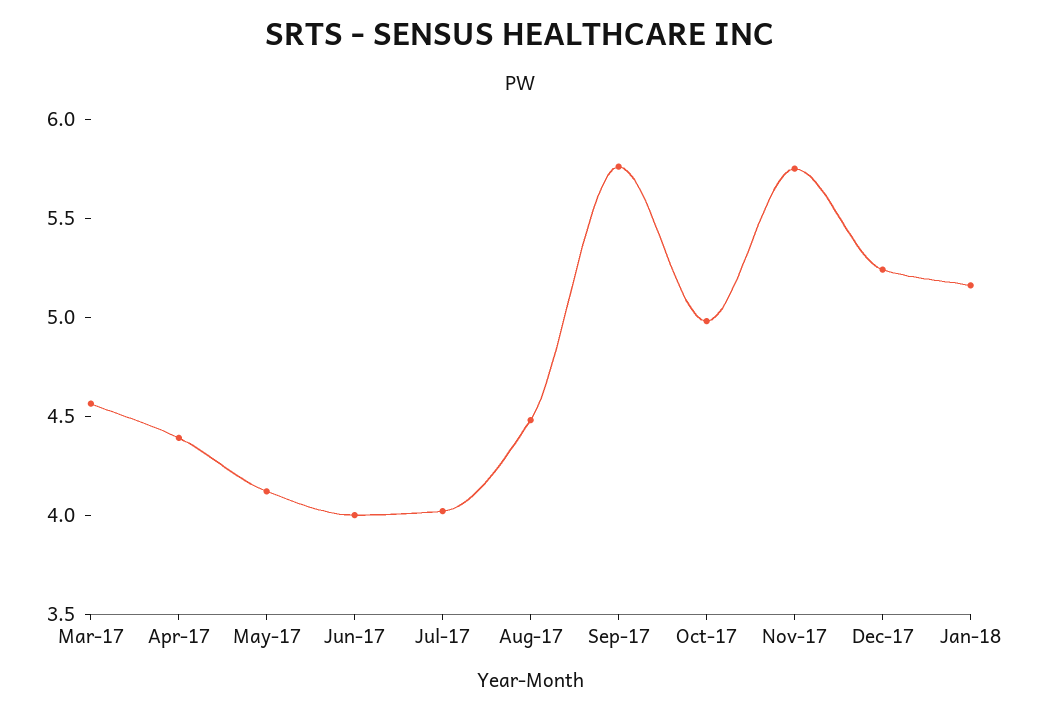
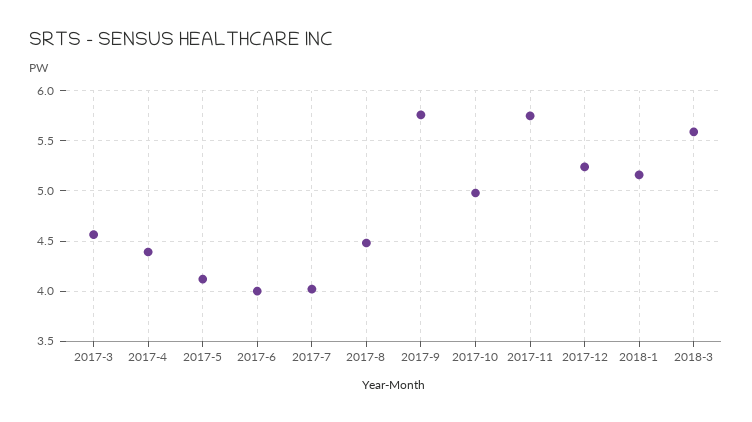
2018-3: none -> 5.6

